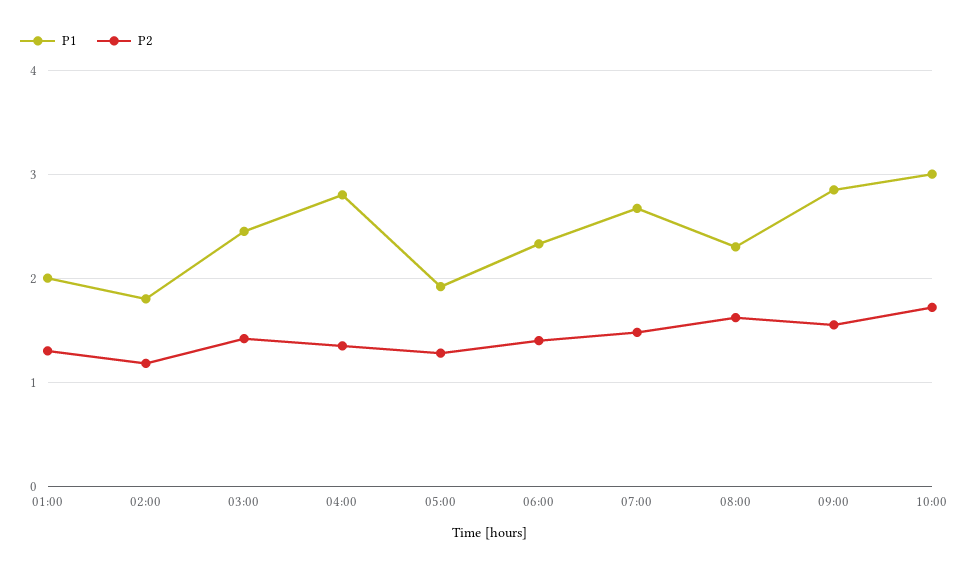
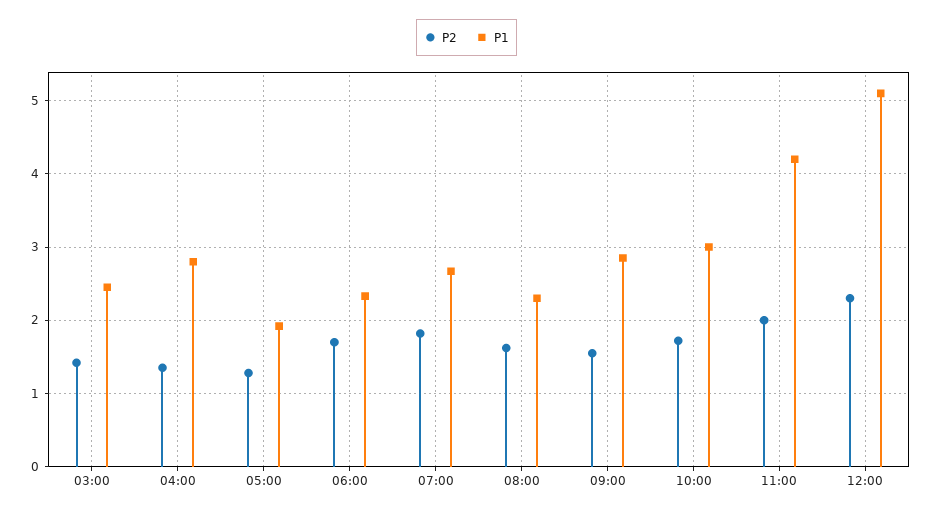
P1, 01:00: 2 -> none
P2, 01:00: 1.3 -> none
P1, 02:00: 1.8 -> none
P2, 02:00: 1.2 -> none
P2, 06:00: 1.4 -> 1.7
P2, 07:00: 1.5 -> 1.8
P2, 11:00: none -> 2
P1, 11:00: none -> 4.2
P2, 12:00: none -> 2.3
P1, 12:00: none -> 5.1

